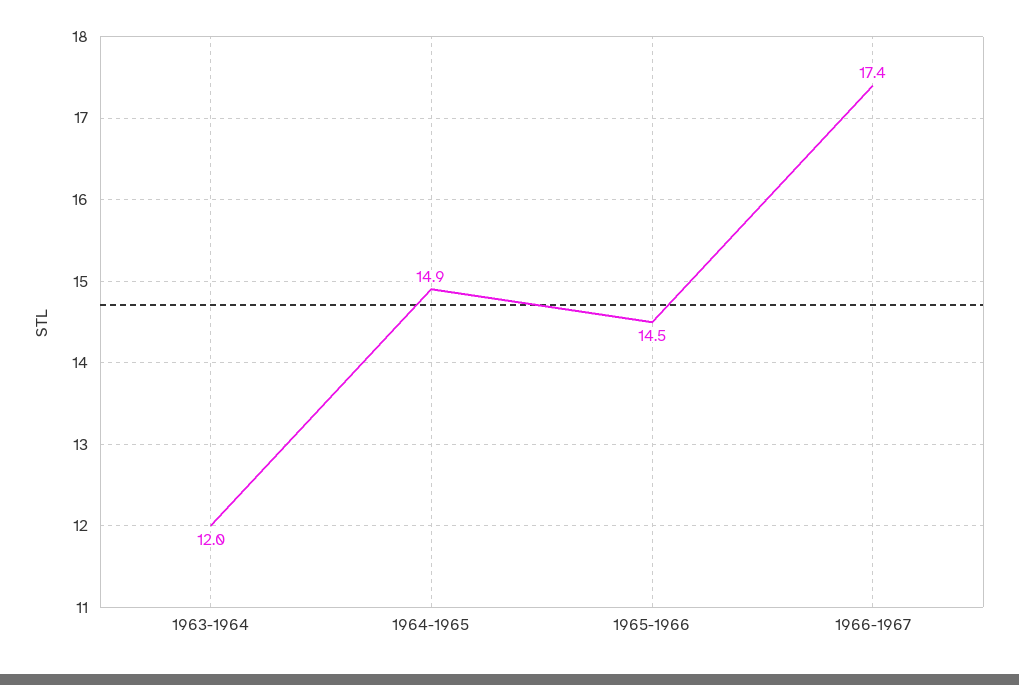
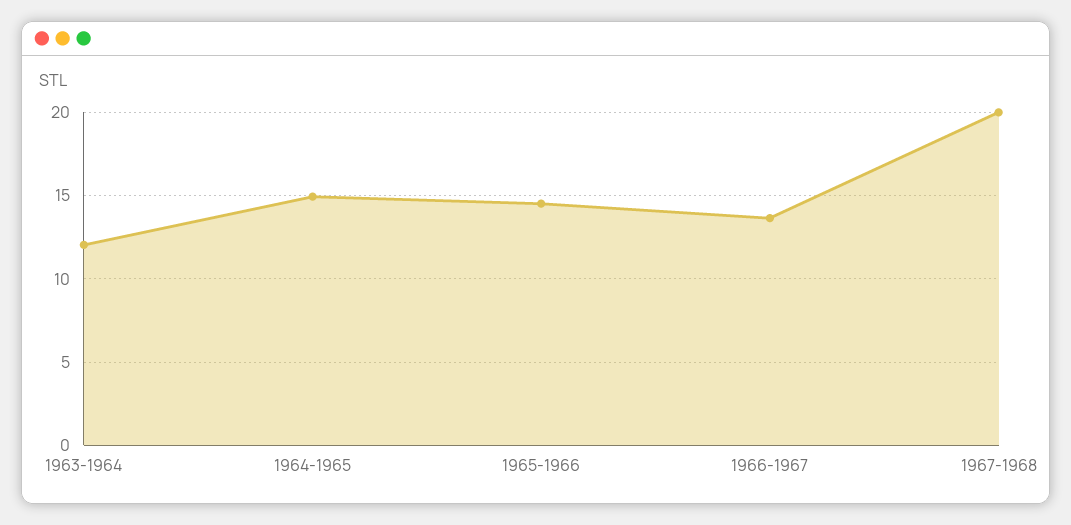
1966-1967: 17.4 -> 13.5
1967-1968: none -> 20

